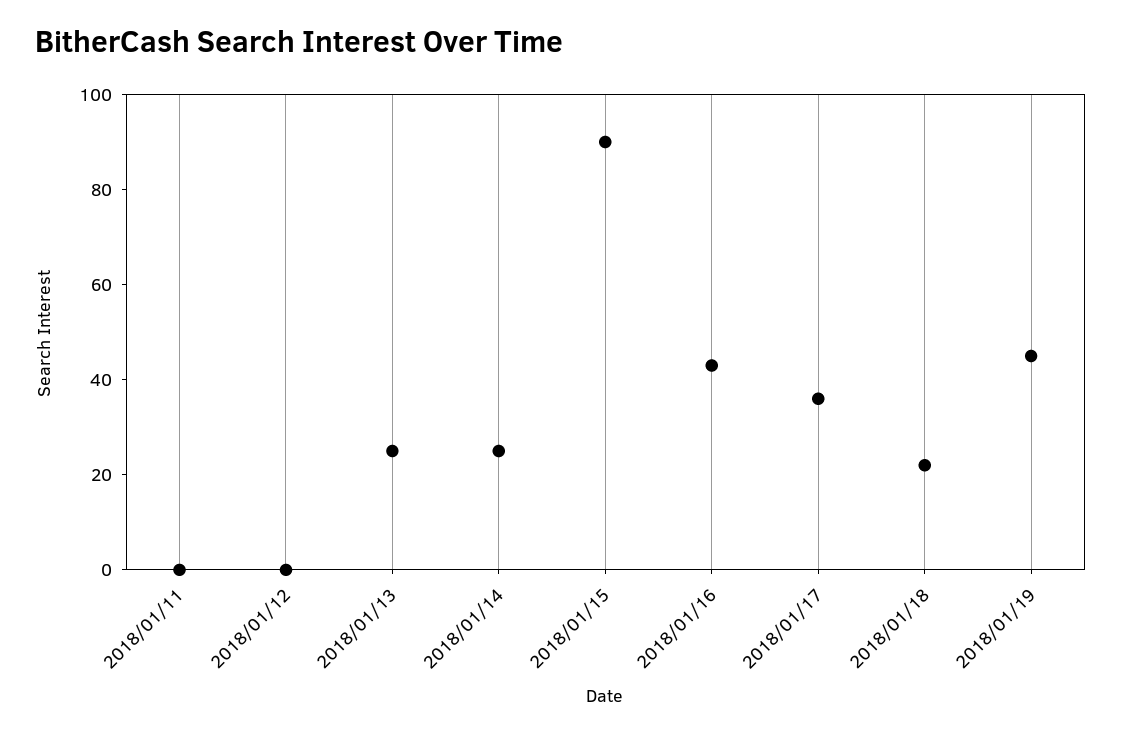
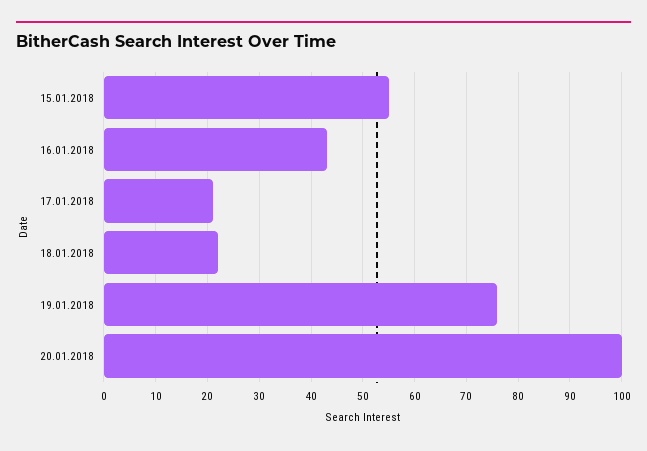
2018/01/11: 0 -> none
2018/01/12: 0 -> none
2018/01/13: 25 -> none
2018/01/14: 25 -> none
2018/01/15: 90 -> 55
2018/01/17: 35 -> 20
2018/01/19: 45 -> 75
20.01.2018: none -> 100

